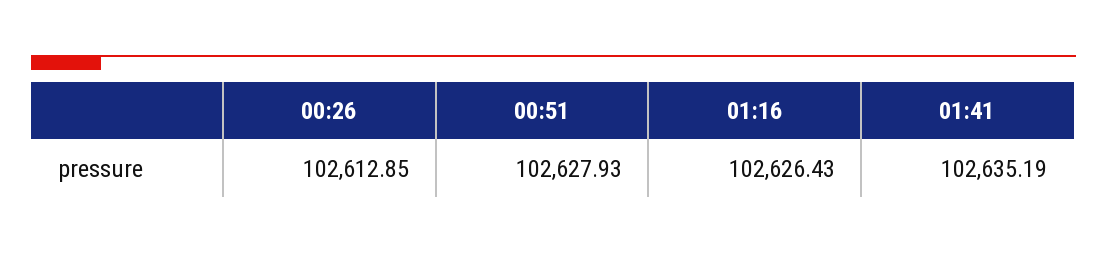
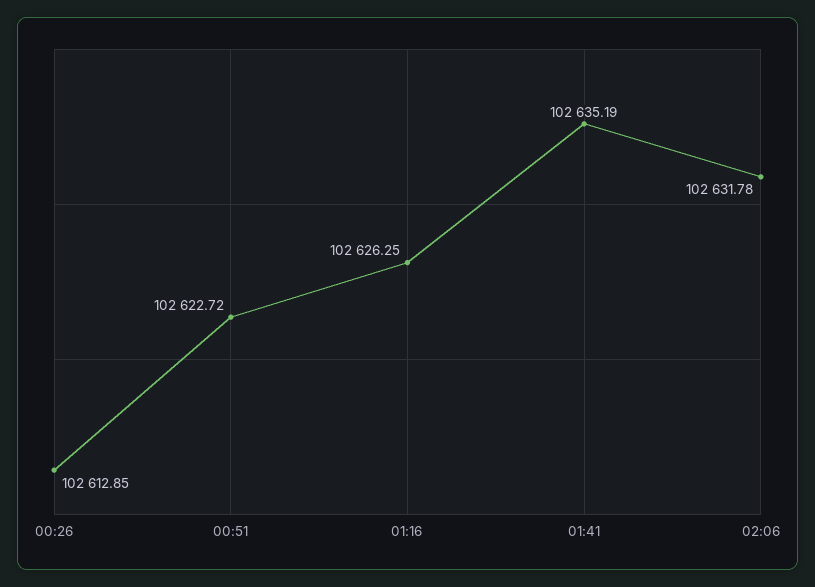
00:51: 102627.93 -> 102622.72
01:16: 102626.43 -> 102626.25
02:06: none -> 102631.78

